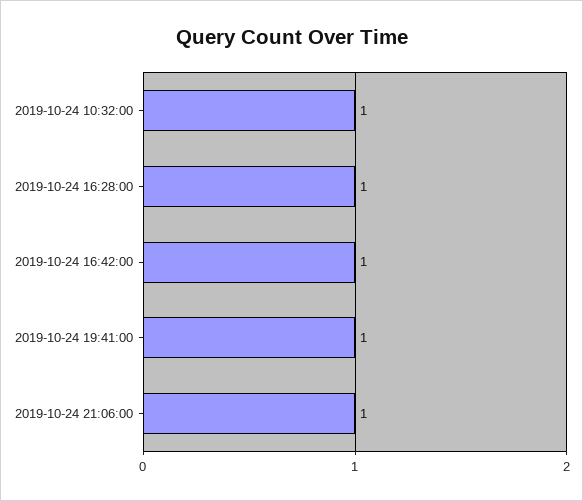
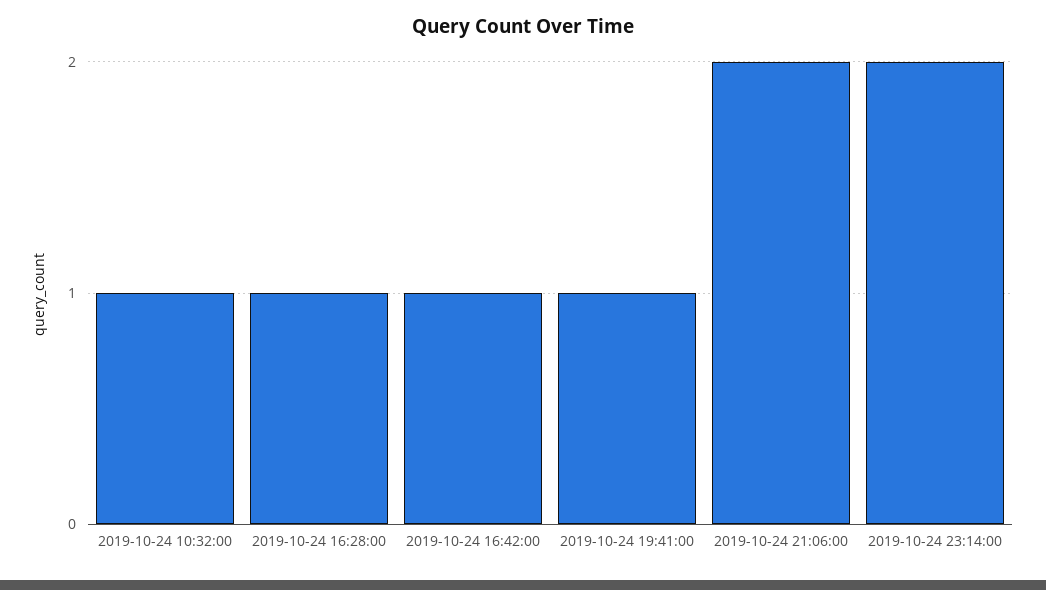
2019-10-24 21:06:00: 1 -> 2
2019-10-24 23:14:00: none -> 2

